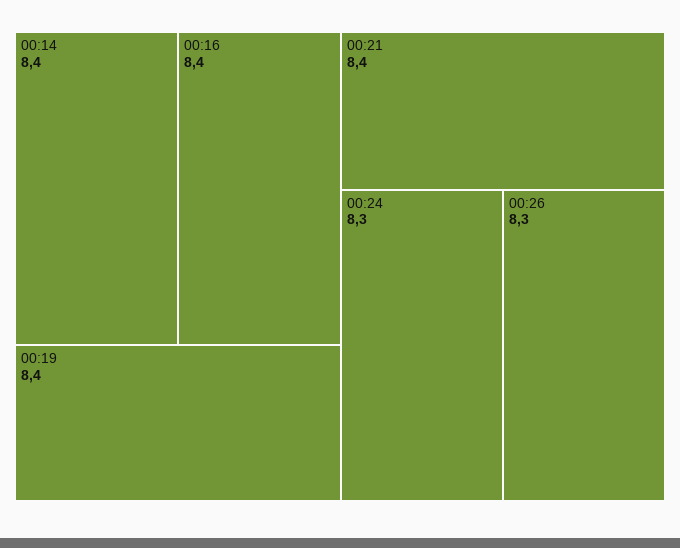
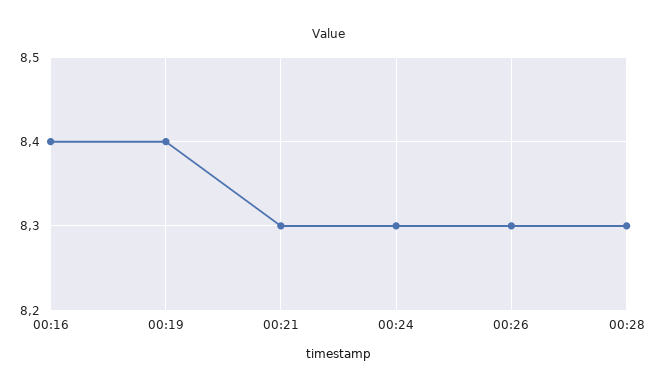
00:14: 8.4 -> none
00:21: 8.4 -> 8.3
00:28: none -> 8.3

